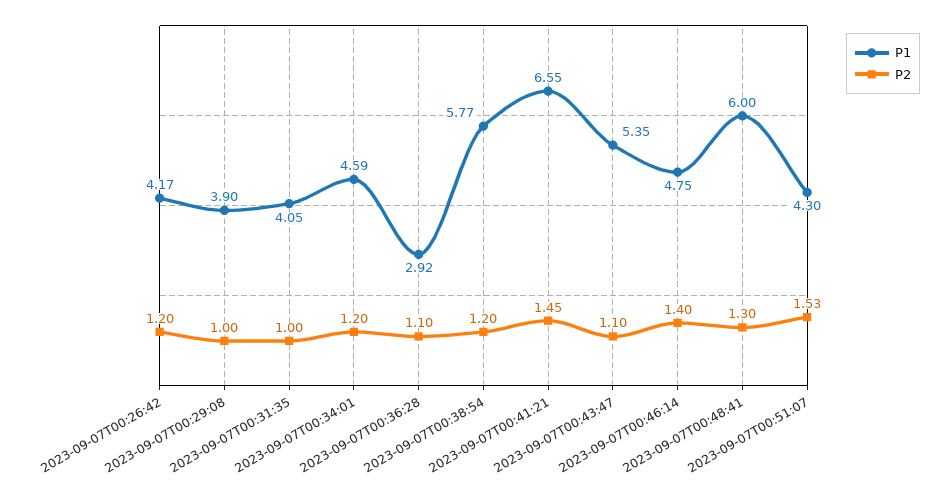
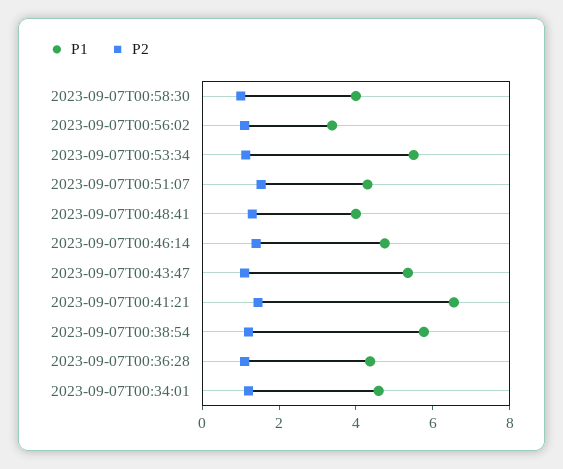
P1, 2023-09-07T00:26:42: 4.17 -> none
P2, 2023-09-07T00:26:42: 1.2 -> none
P1, 2023-09-07T00:29:08: 3.9 -> none
P2, 2023-09-07T00:29:08: 1 -> none
P1, 2023-09-07T00:31:35: 4.05 -> none
P2, 2023-09-07T00:31:35: 1 -> none
P1, 2023-09-07T00:36:28: 2.92 -> 4.5
P1, 2023-09-07T00:48:41: 6 -> 4
P1, 2023-09-07T00:58:30: none -> 4
P2, 2023-09-07T00:58:30: none -> 1
P1, 2023-09-07T00:56:02: none -> 3.5
P2, 2023-09-07T00:56:02: none -> 1
P1, 2023-09-07T00:53:34: none -> 5.5
P2, 2023-09-07T00:53:34: none -> 1

